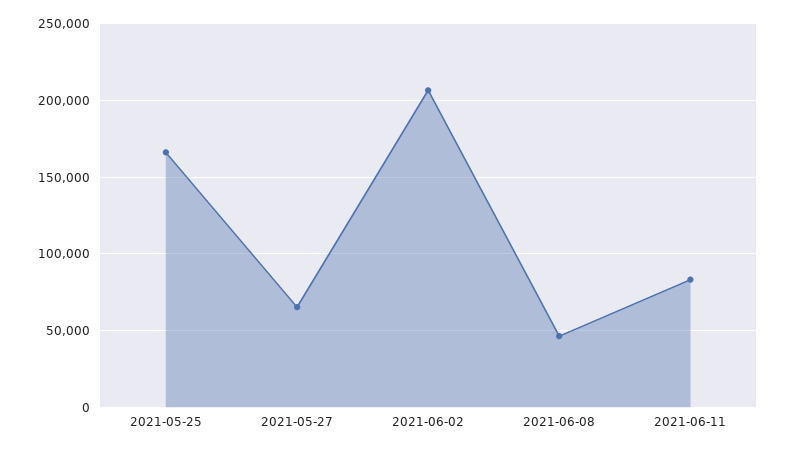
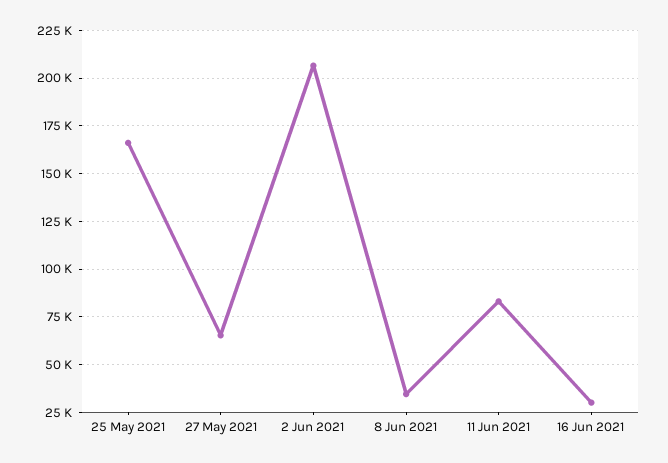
2021-06-08: 45000 -> 35000
16 Jun 2021: none -> 30000

